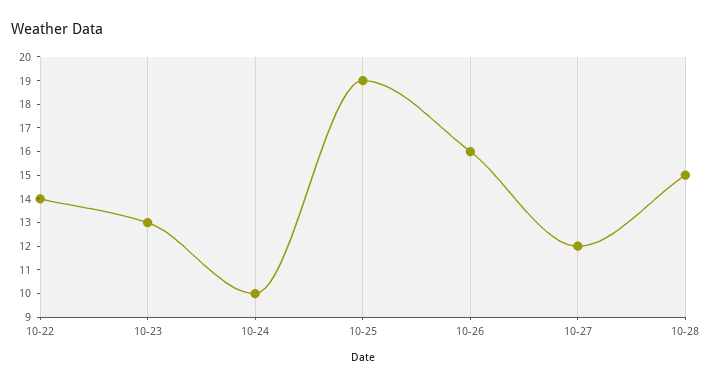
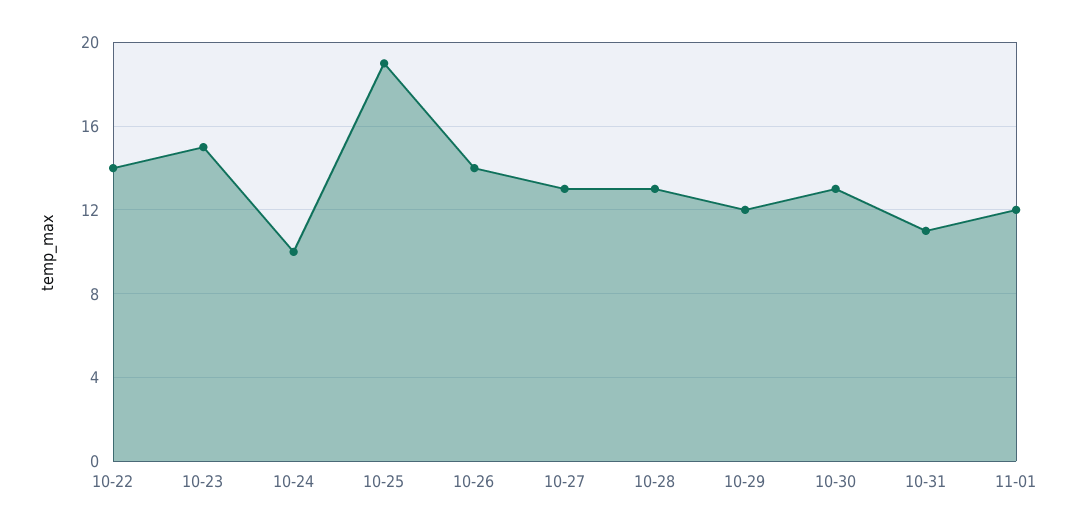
10-23: 13 -> 15
10-26: 16 -> 14
10-27: 12 -> 13
10-28: 15 -> 13
10-29: none -> 12
10-30: none -> 13
10-31: none -> 11
11-01: none -> 12

